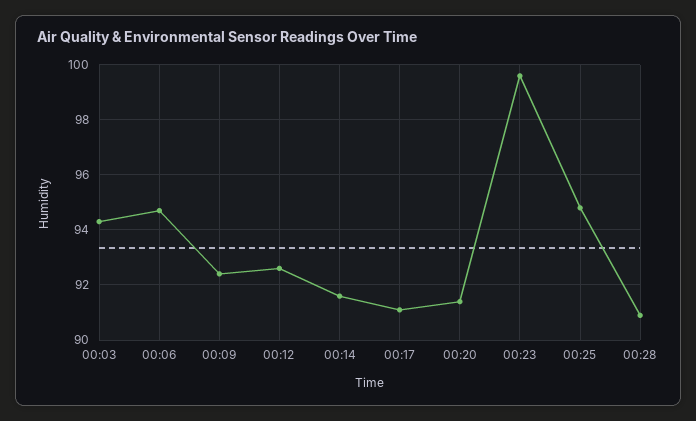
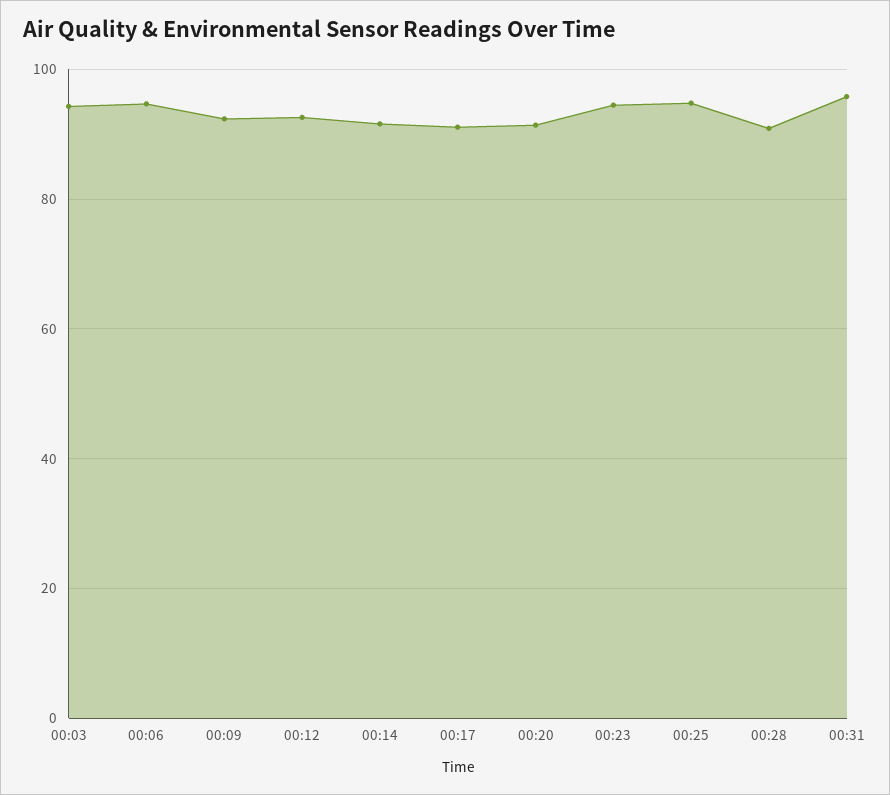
00:23: 99.5 -> 94
00:31: none -> 96

